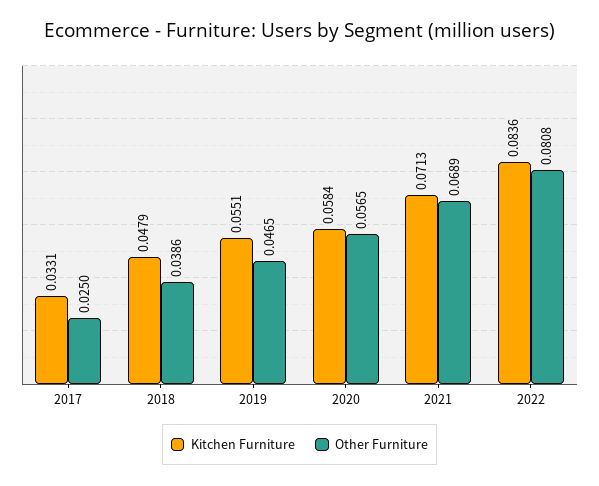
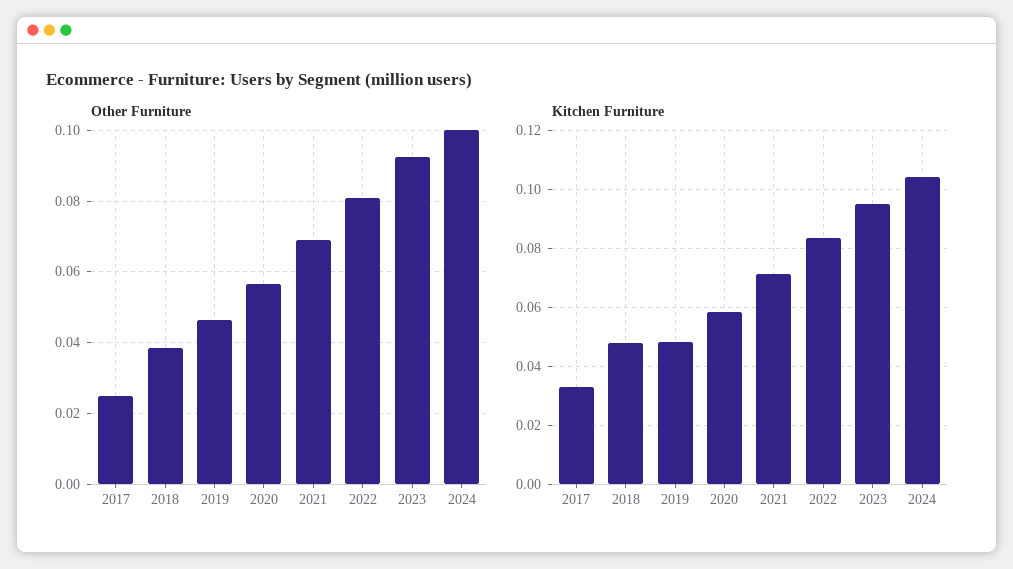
Kitchen Furniture, 2019: 0.0551 -> 0.0475
Other Furniture, 2023: none -> 0.092
Other Furniture, 2024: none -> 0.1
Kitchen Furniture, 2023: none -> 0.095
Kitchen Furniture, 2024: none -> 0.105

